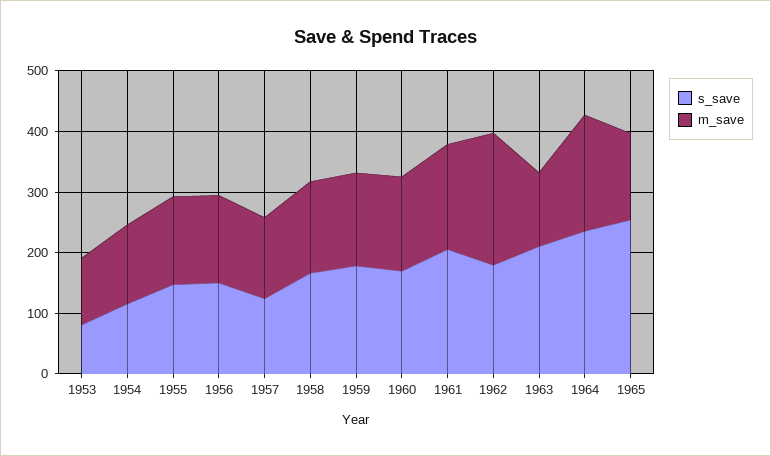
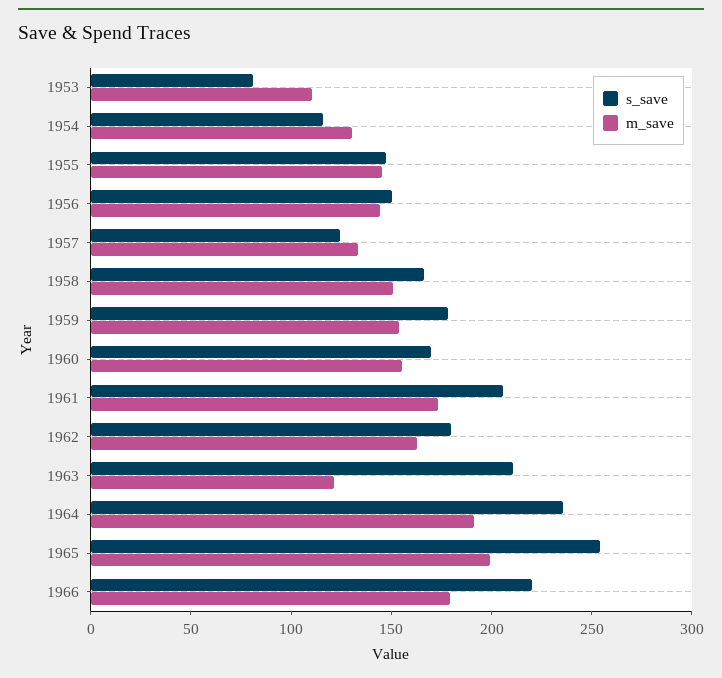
m_save, 1962: 220 -> 160
m_save, 1965: 140 -> 200
s_save, 1966: none -> 220
m_save, 1966: none -> 180

